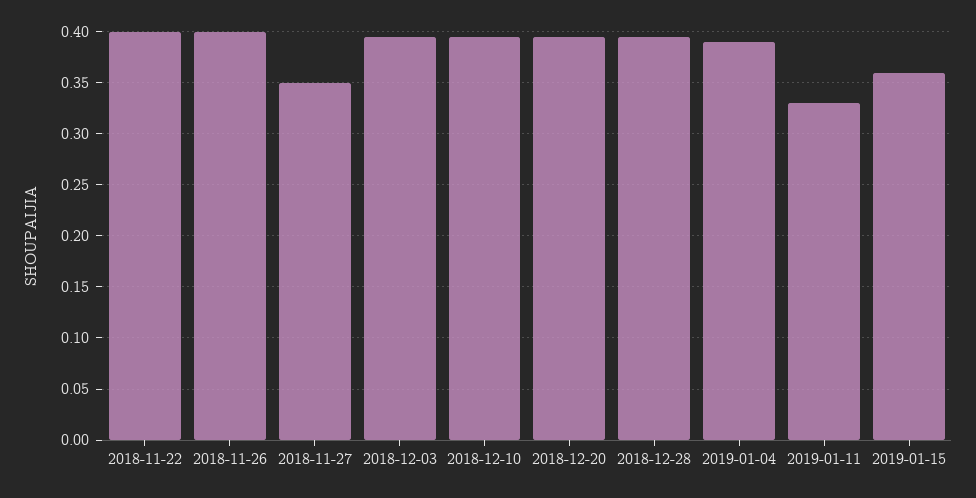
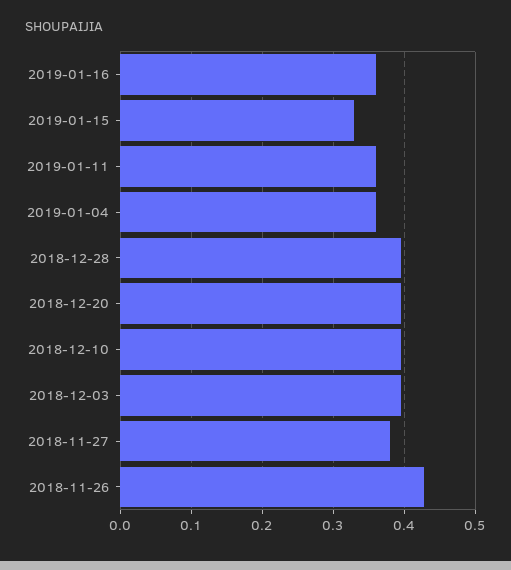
2018-11-22: 0.4 -> none
2018-11-26: 0.4 -> 0.43
2018-11-27: 0.35 -> 0.38
2019-01-04: 0.39 -> 0.36
2019-01-11: 0.33 -> 0.36
2019-01-15: 0.36 -> 0.33
2019-01-16: none -> 0.36

